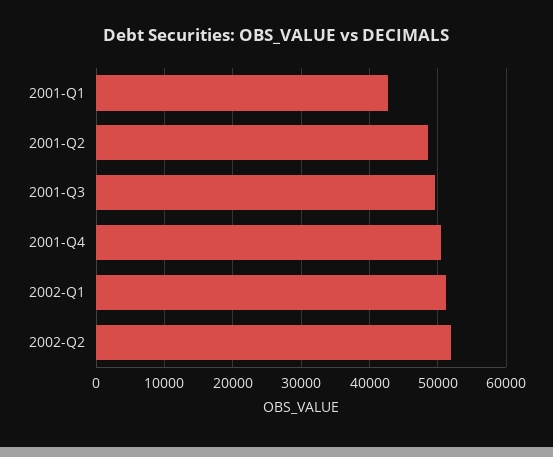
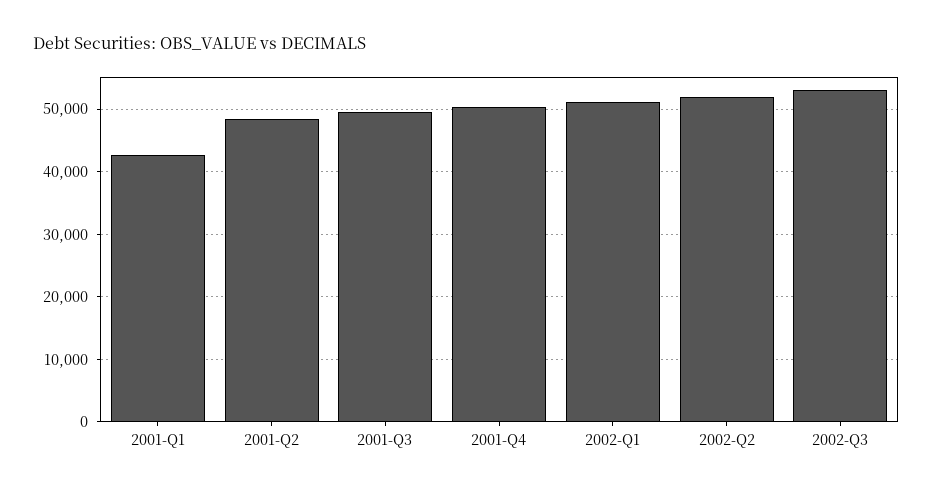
2002-Q3: none -> 53000

